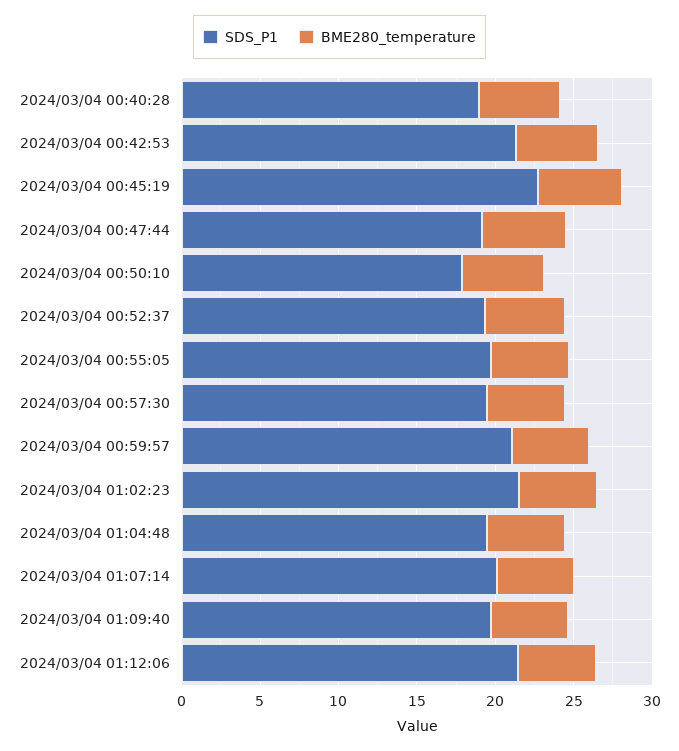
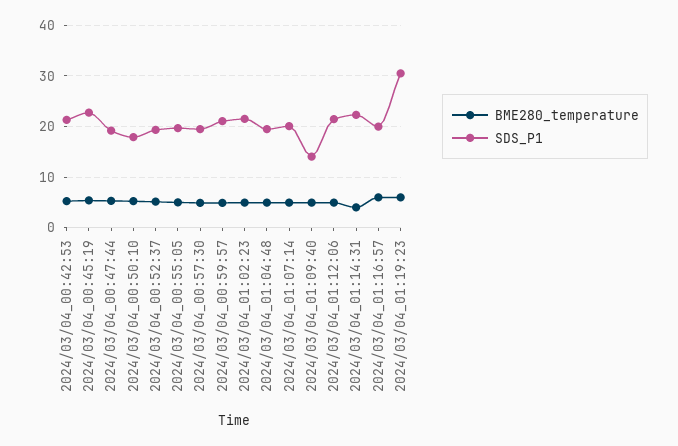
SDS_P1, 2024/03/04 00:40:28: 19 -> none
BME280_temperature, 2024/03/04 00:40:28: 5 -> none
SDS_P1, 2024/03/04 01:09:40: 20 -> 14
BME280_temperature, 2024/03/04_01:14:31: none -> 4
SDS_P1, 2024/03/04_01:14:31: none -> 22
BME280_temperature, 2024/03/04_01:16:57: none -> 6
SDS_P1, 2024/03/04_01:16:57: none -> 20
BME280_temperature, 2024/03/04_01:19:23: none -> 6
SDS_P1, 2024/03/04_01:19:23: none -> 30

